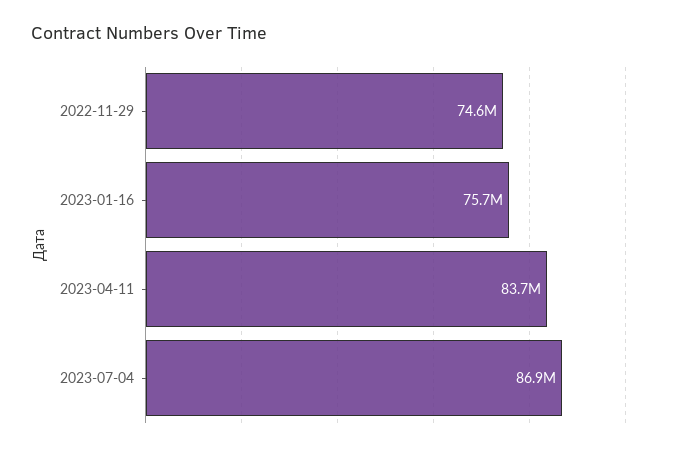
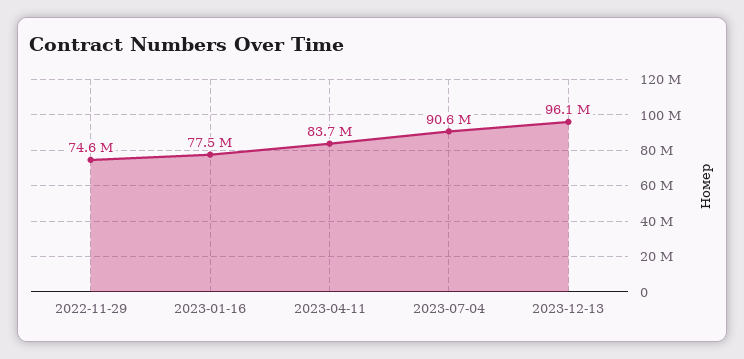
2023-01-16: 75700000 -> 77500000
2023-07-04: 86900000 -> 90600000
2023-12-13: none -> 96100000

